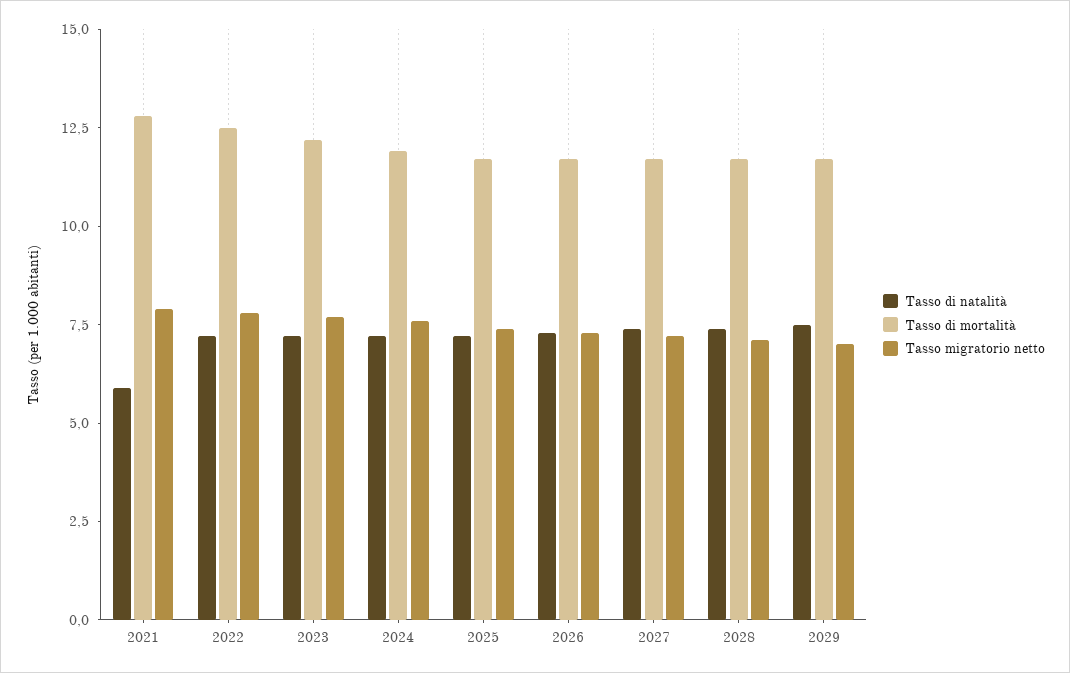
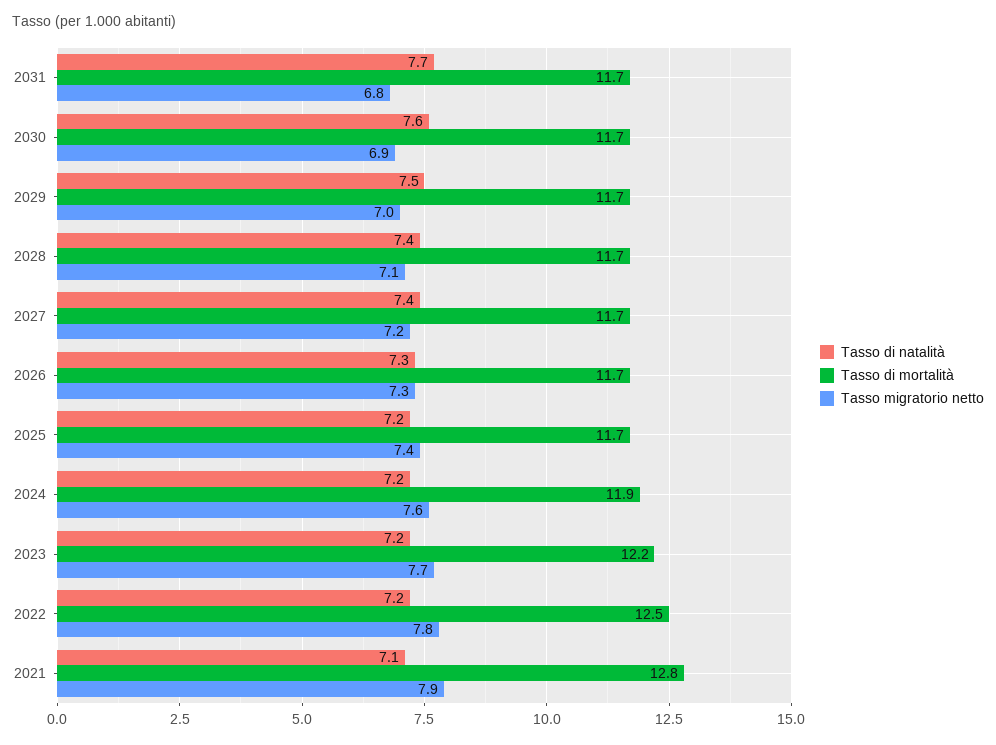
Tasso di natalità, 2021: 6 -> 7.1
Tasso di natalità, 2031: none -> 7.7
Tasso di mortalità, 2031: none -> 11.7
Tasso migratorio netto, 2031: none -> 6.8
Tasso di natalità, 2030: none -> 7.6
Tasso di mortalità, 2030: none -> 11.7
Tasso migratorio netto, 2030: none -> 6.9

